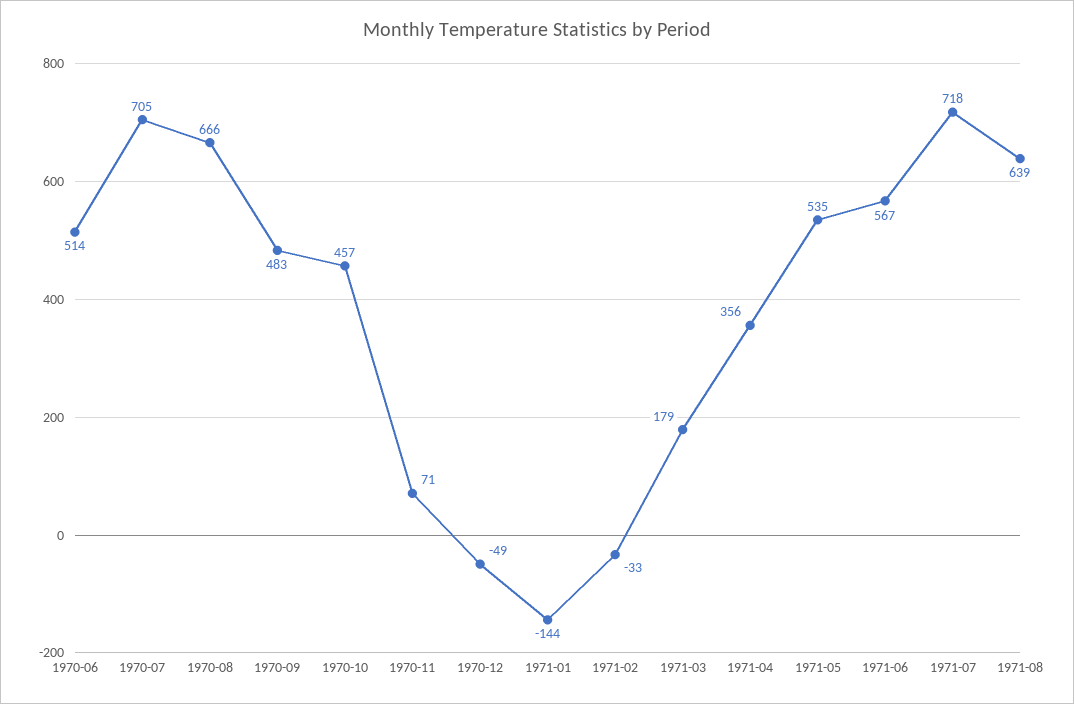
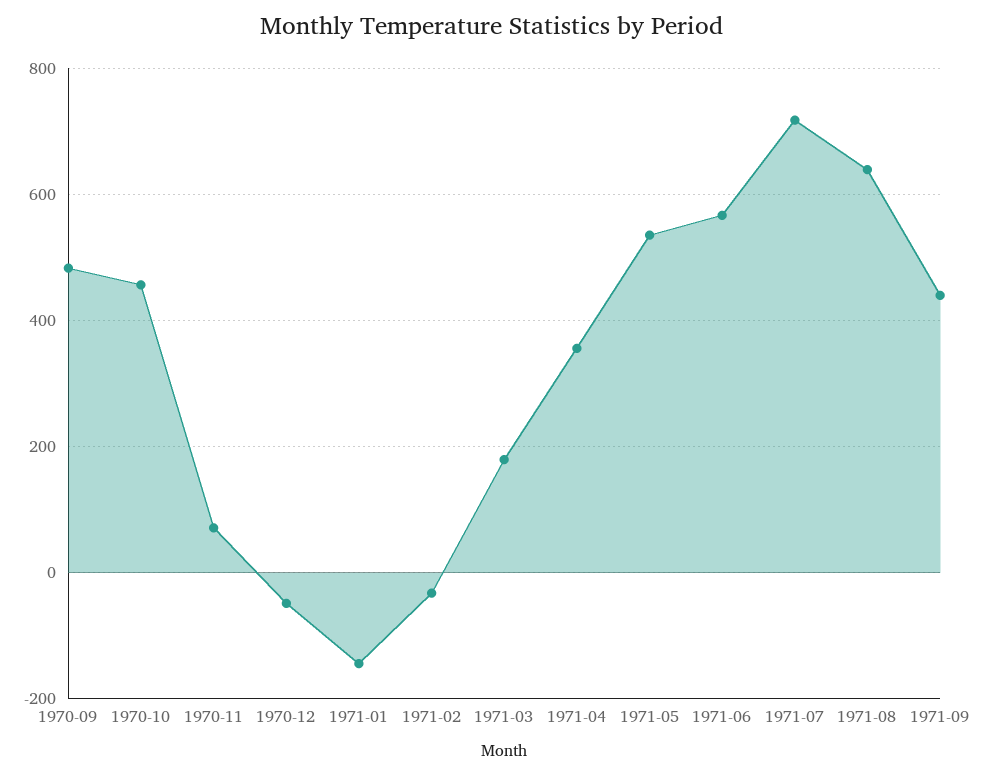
1970-06: 514 -> none
1970-07: 705 -> none
1970-08: 666 -> none
1971-09: none -> 440

